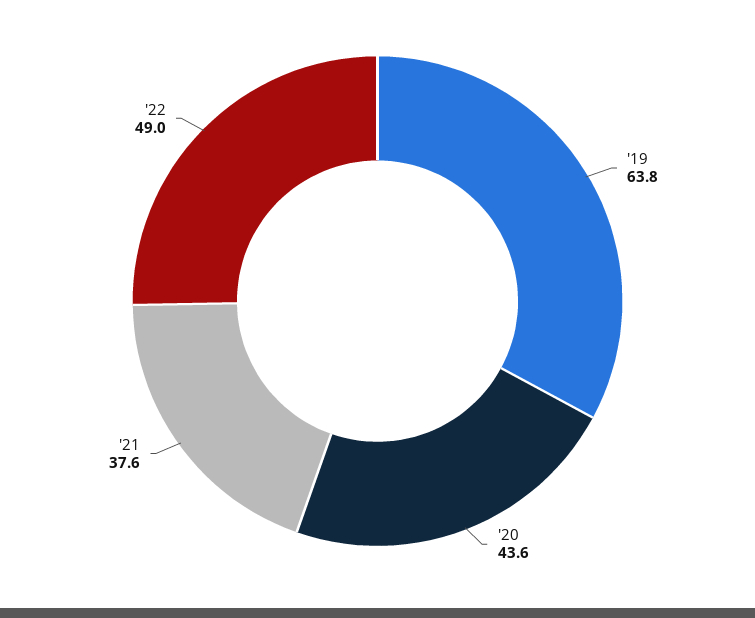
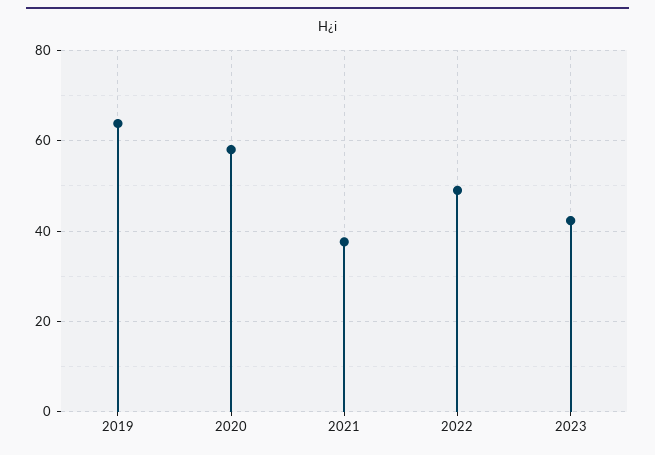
'20: 43.6 -> 58
2023: none -> 42

